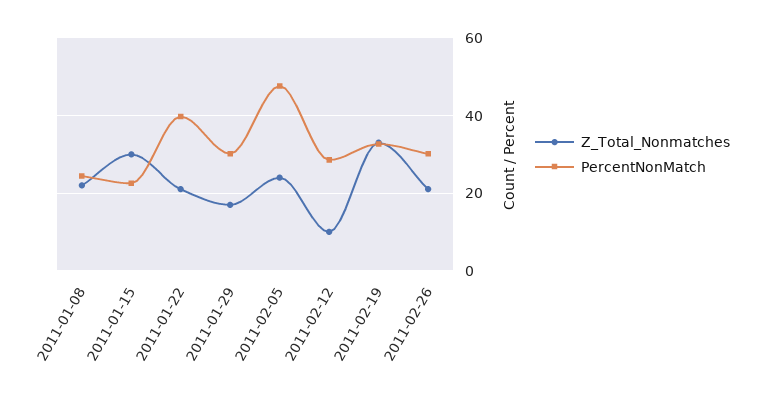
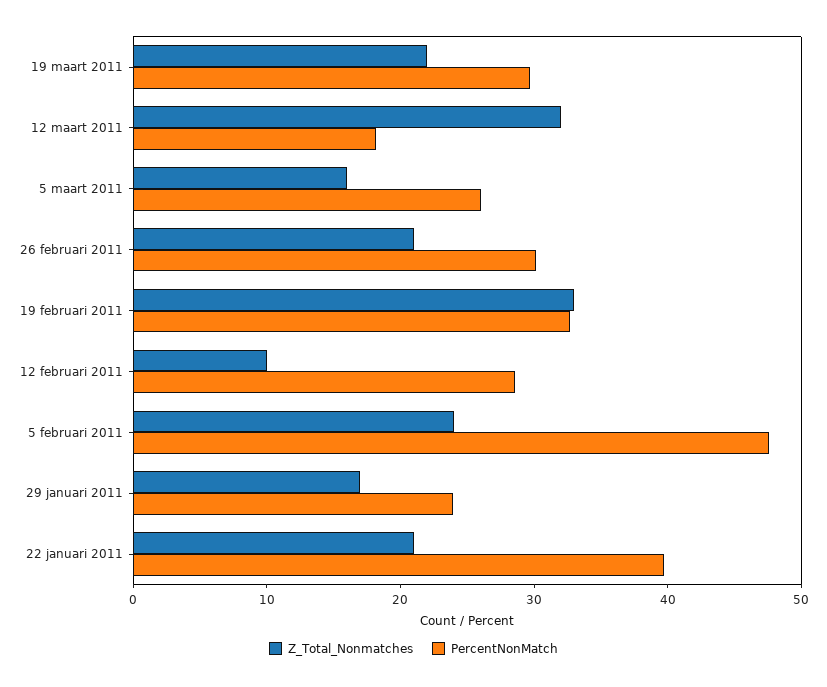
Z_Total_Nonmatches, 2011-01-08: 22 -> none
PercentNonMatch, 2011-01-08: 24 -> none
Z_Total_Nonmatches, 2011-01-15: 30 -> none
PercentNonMatch, 2011-01-15: 22 -> none
PercentNonMatch, 2011-01-29: 30 -> 24
Z_Total_Nonmatches, 19 maart 2011: none -> 22
PercentNonMatch, 19 maart 2011: none -> 30
Z_Total_Nonmatches, 12 maart 2011: none -> 32
PercentNonMatch, 12 maart 2011: none -> 18
Z_Total_Nonmatches, 5 maart 2011: none -> 16
PercentNonMatch, 5 maart 2011: none -> 26

